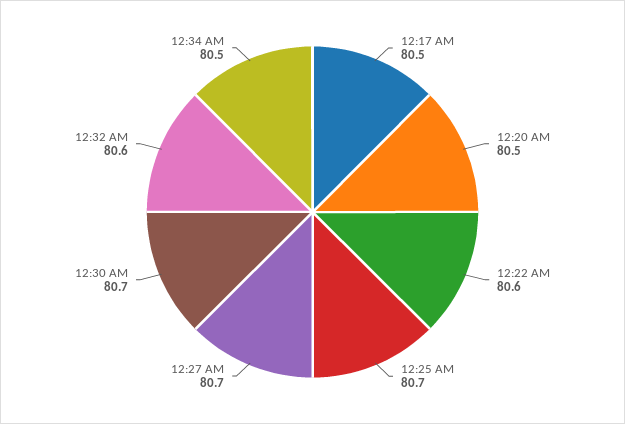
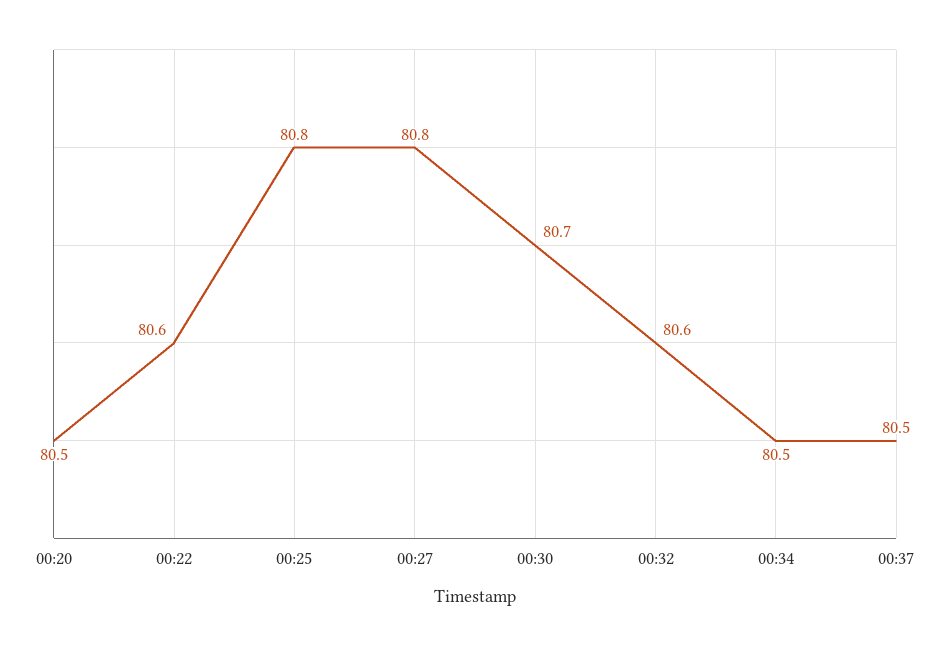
12:17 AM: 80.5 -> none
12:25 AM: 80.7 -> 80.8
12:27 AM: 80.7 -> 80.8
00:37: none -> 80.5

